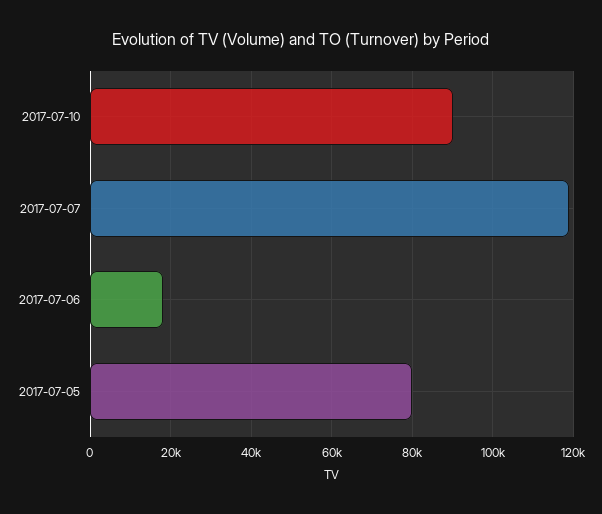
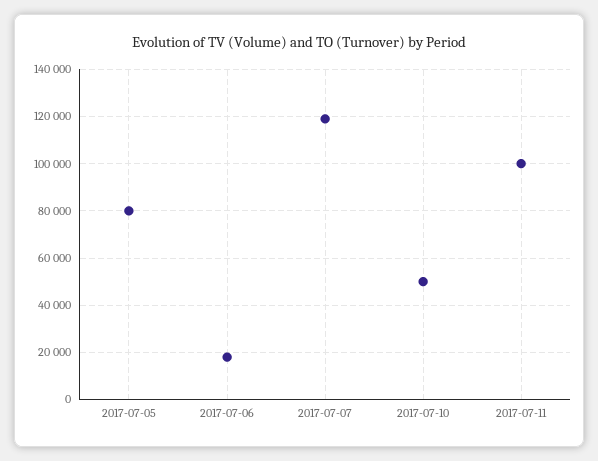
2017-07-10: 90000 -> 50000
2017-07-11: none -> 100000

